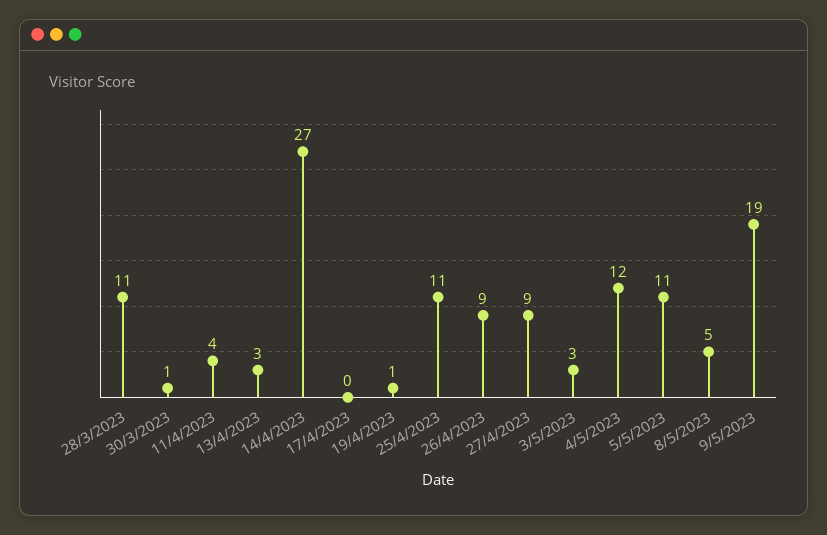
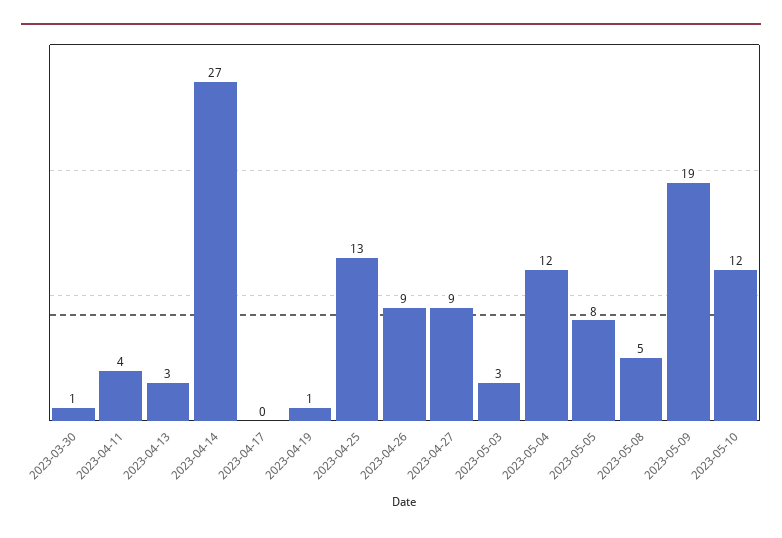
28/3/2023: 11 -> none
25/4/2023: 11 -> 13
5/5/2023: 11 -> 8
2023-05-10: none -> 12

